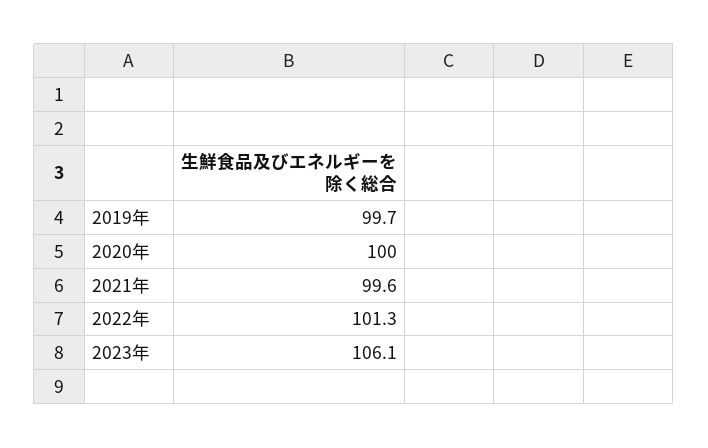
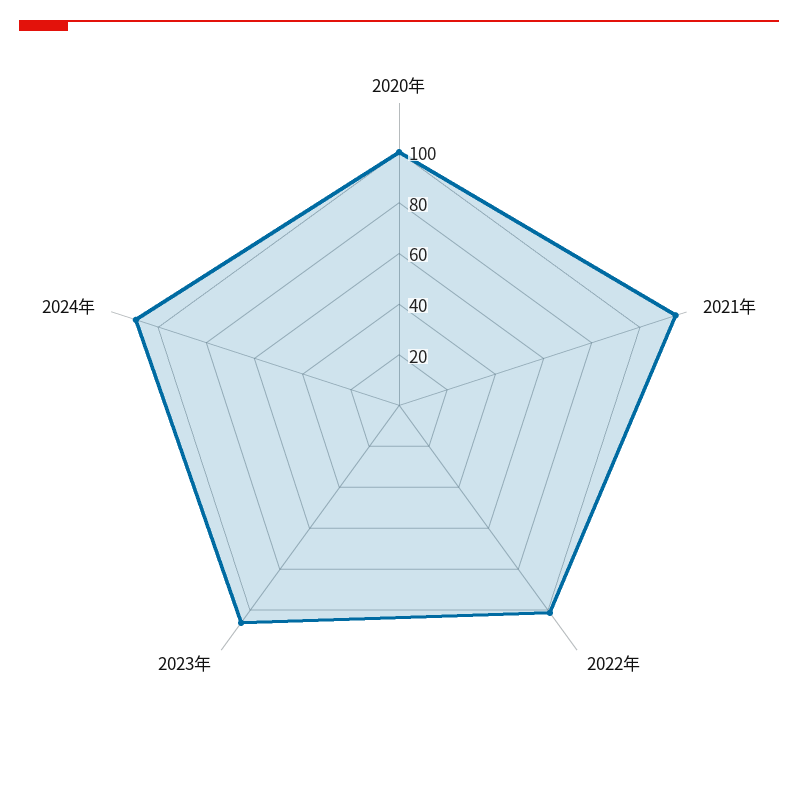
2019年: 99.7 -> none
2021年: 99.6 -> 115
2024年: none -> 110

